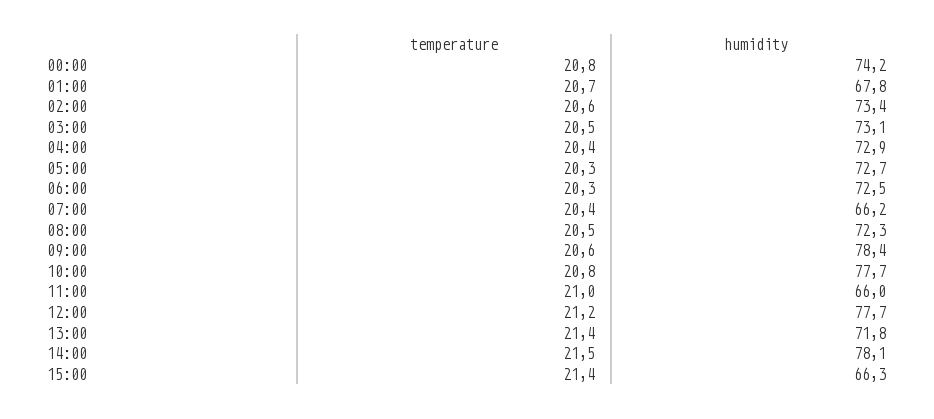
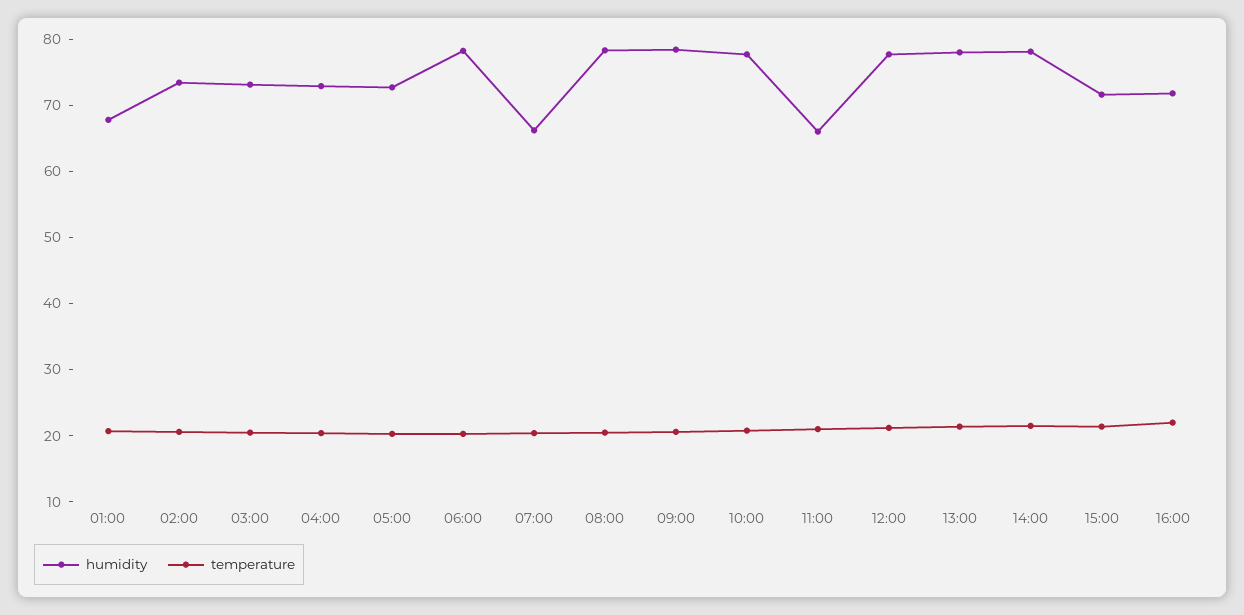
temperature, 00:00: 20.8 -> none
humidity, 00:00: 74.2 -> none
humidity, 06:00: 72.5 -> 78
humidity, 08:00: 72.3 -> 78
humidity, 13:00: 71.8 -> 78
humidity, 15:00: 66.3 -> 72
humidity, 16:00: none -> 72
temperature, 16:00: none -> 22

